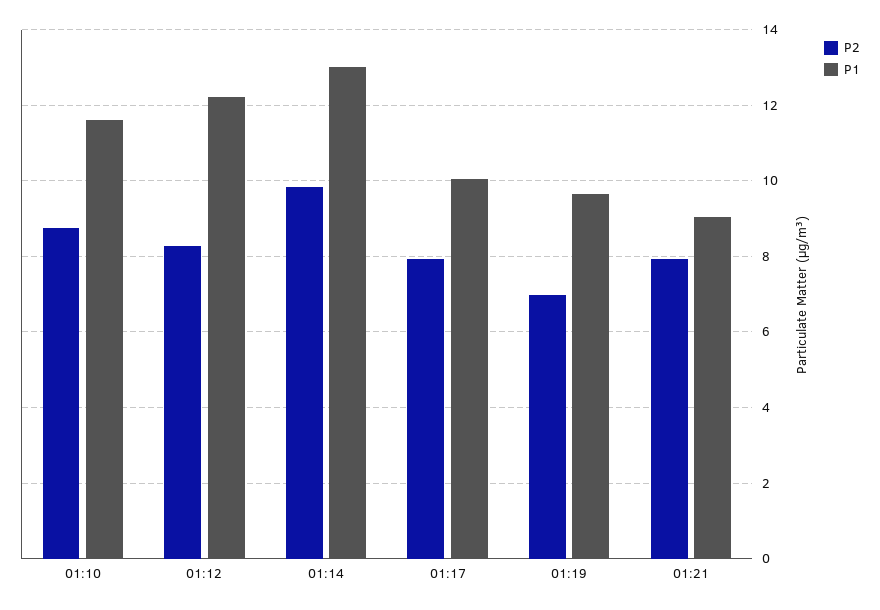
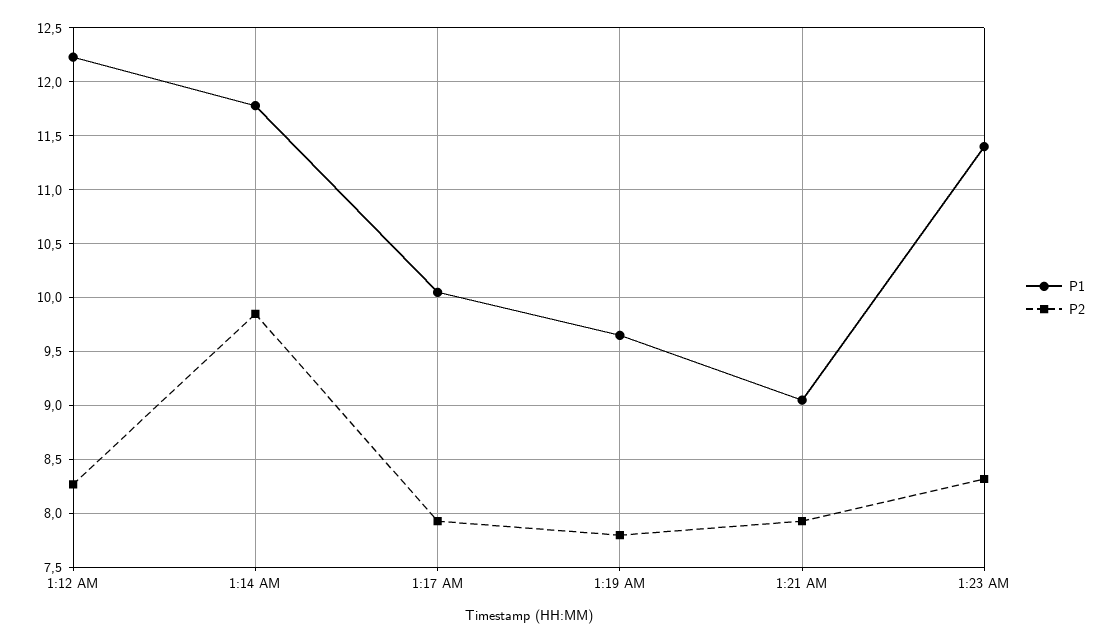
P2, 01:10: 8.8 -> none
P1, 01:10: 11.6 -> none
P1, 01:14: 13 -> 11.8
P2, 01:19: 7 -> 7.8
P1, 1:23 AM: none -> 11.4
P2, 1:23 AM: none -> 8.3

